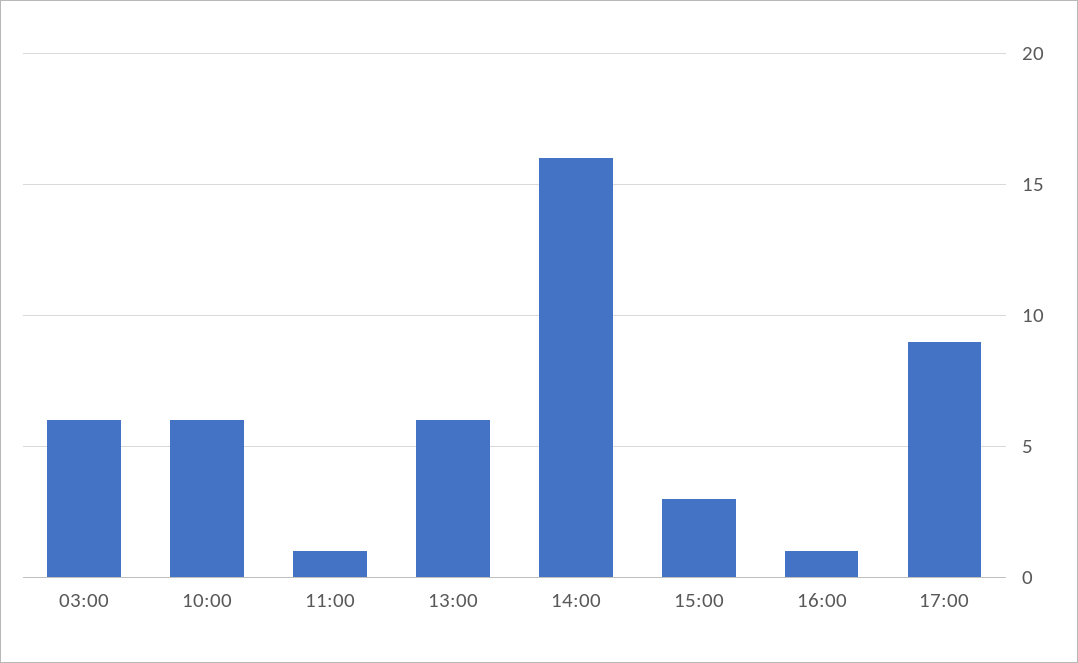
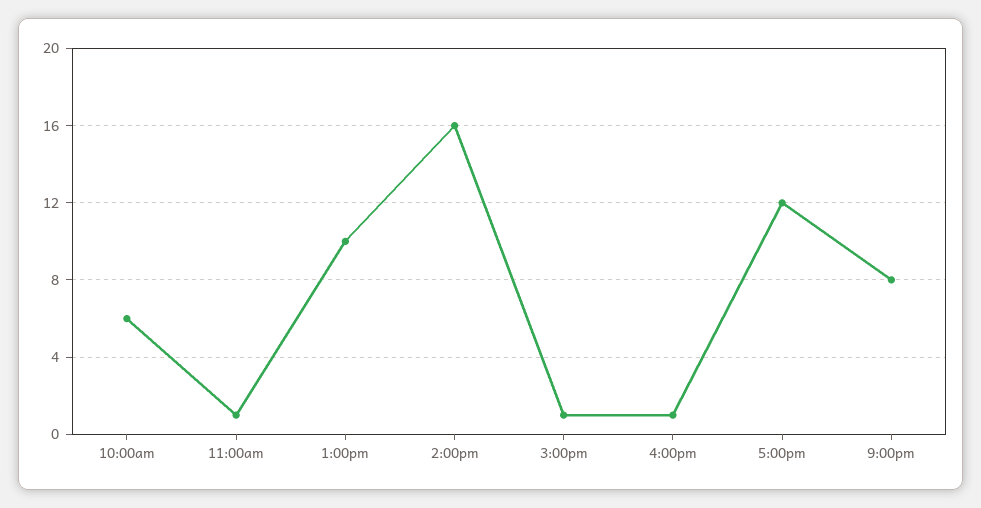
03:00: 6 -> none
13:00: 6 -> 10
15:00: 3 -> 1
17:00: 9 -> 12
9:00pm: none -> 8

